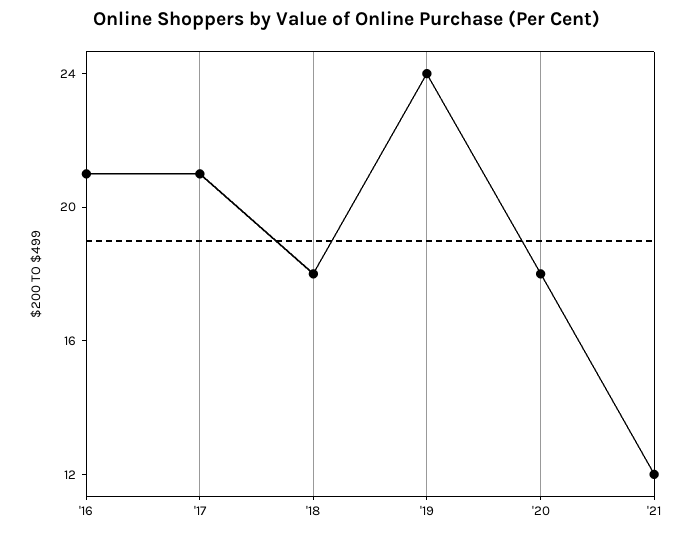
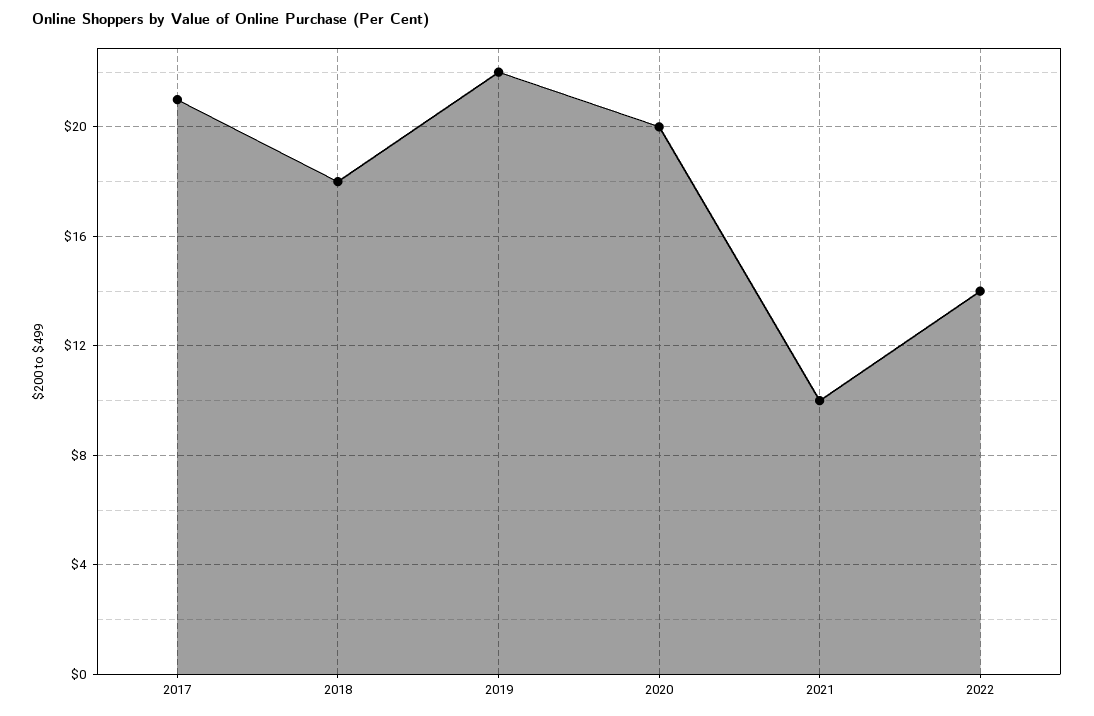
'16: 21 -> none
'19: 24 -> 22
'20: 18 -> 20
'21: 12 -> 10
2022: none -> 14

